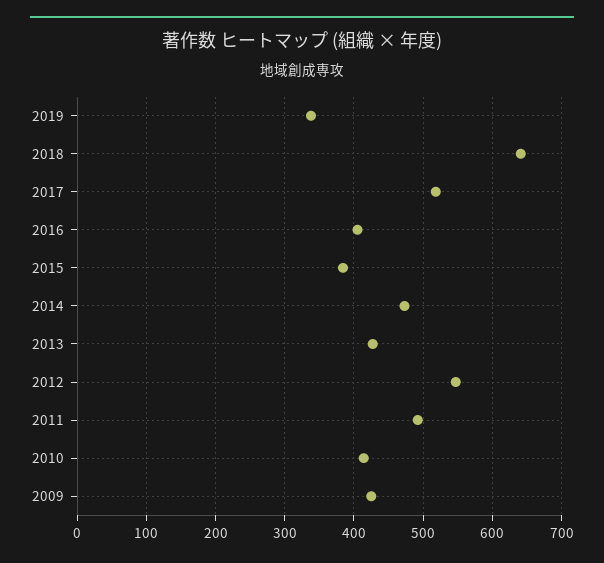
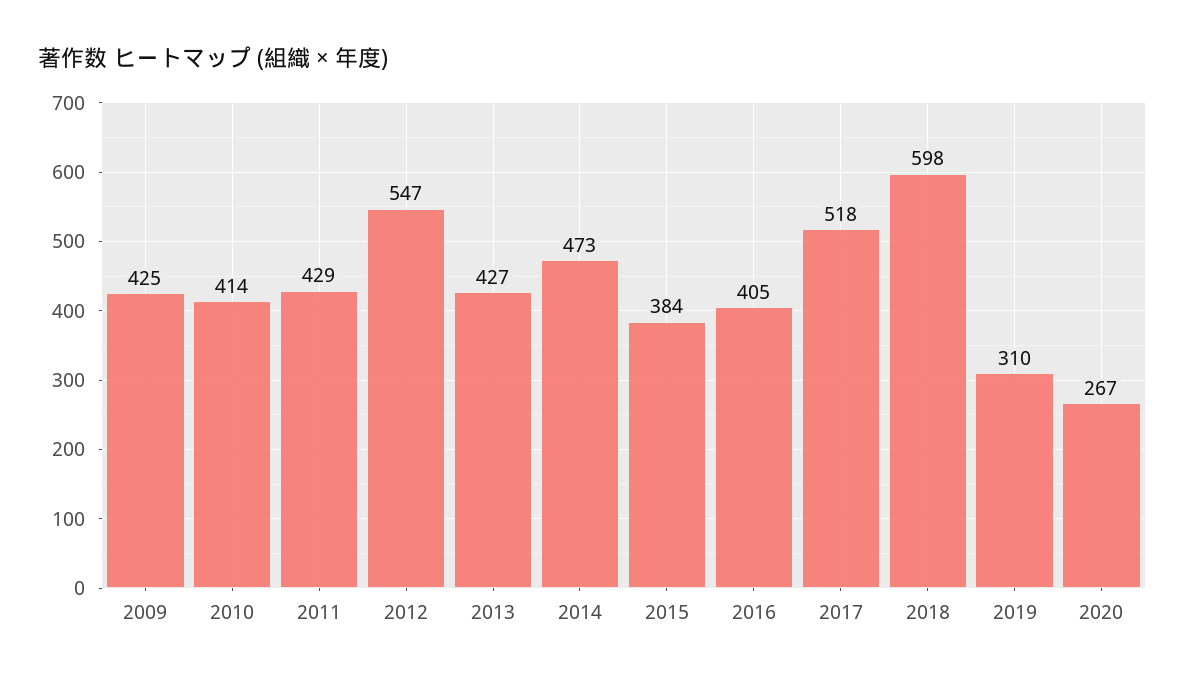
2019: 340 -> 310
2018: 640 -> 598
2011: 490 -> 429
2020: none -> 267

